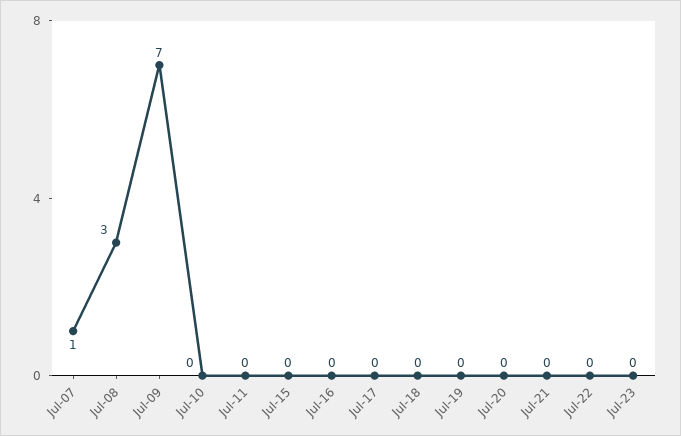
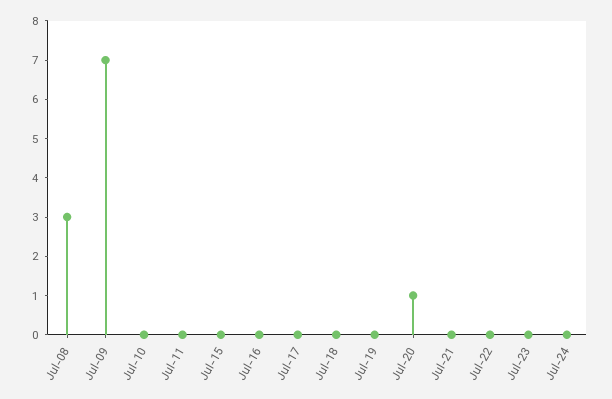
Jul-07: 1 -> none
Jul-20: 0 -> 1
Jul-24: none -> 0

